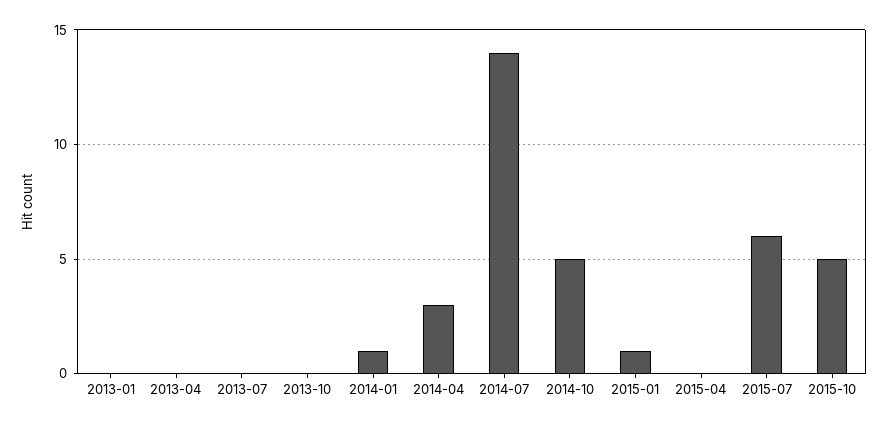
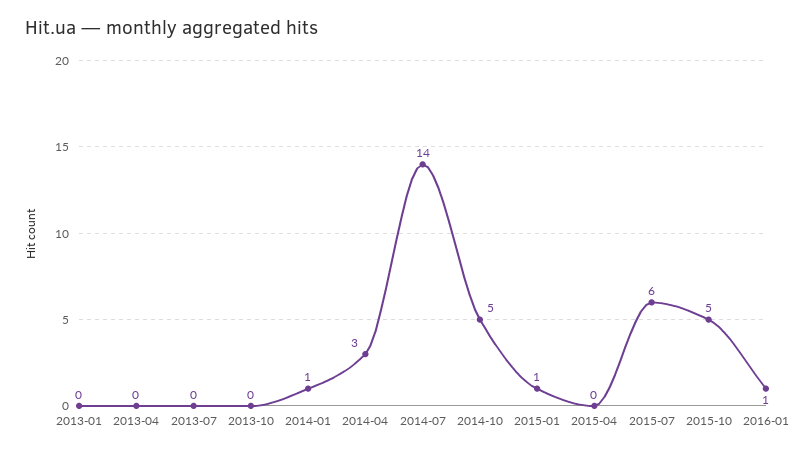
2016-01: none -> 1

